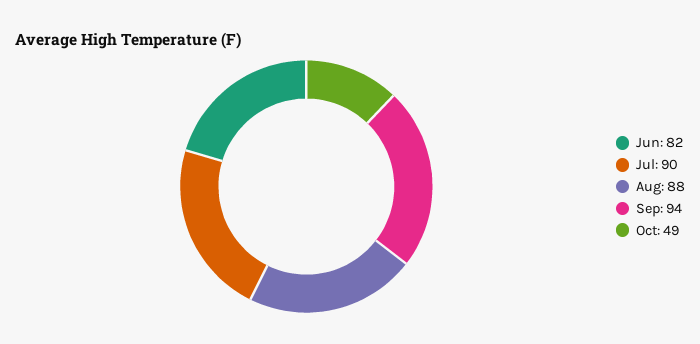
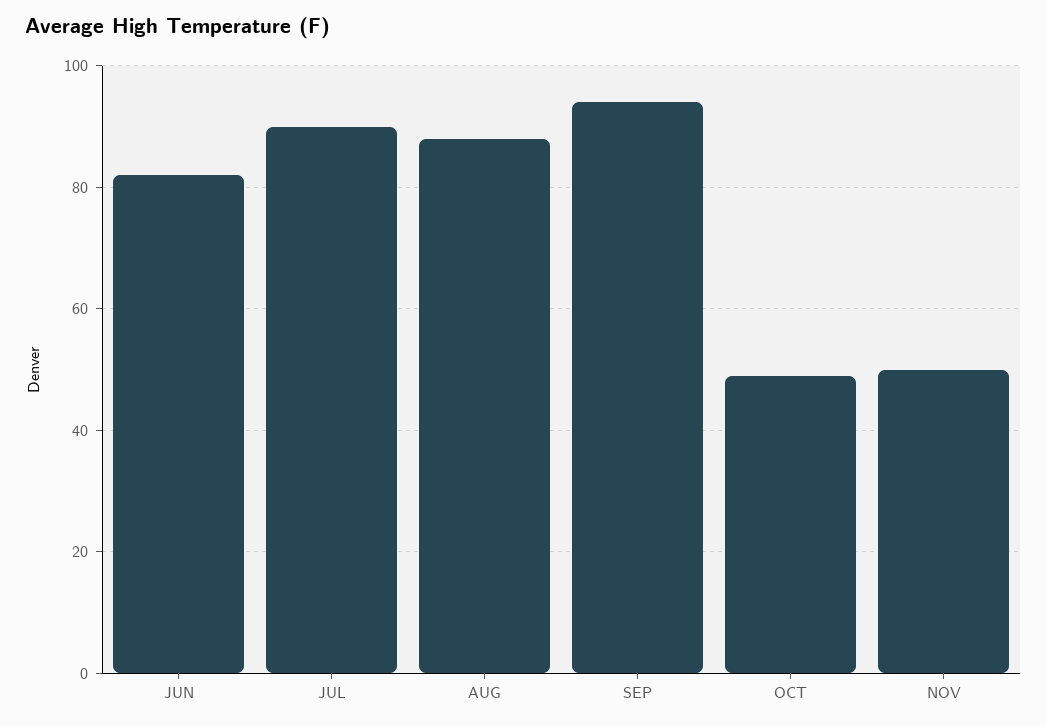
NOV: none -> 50

